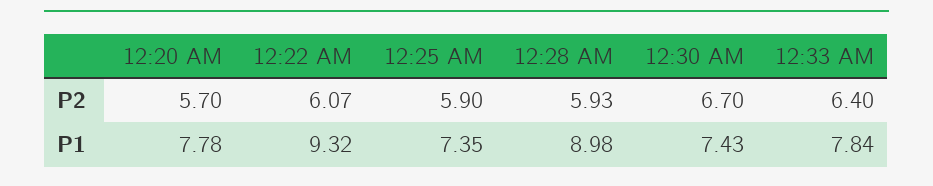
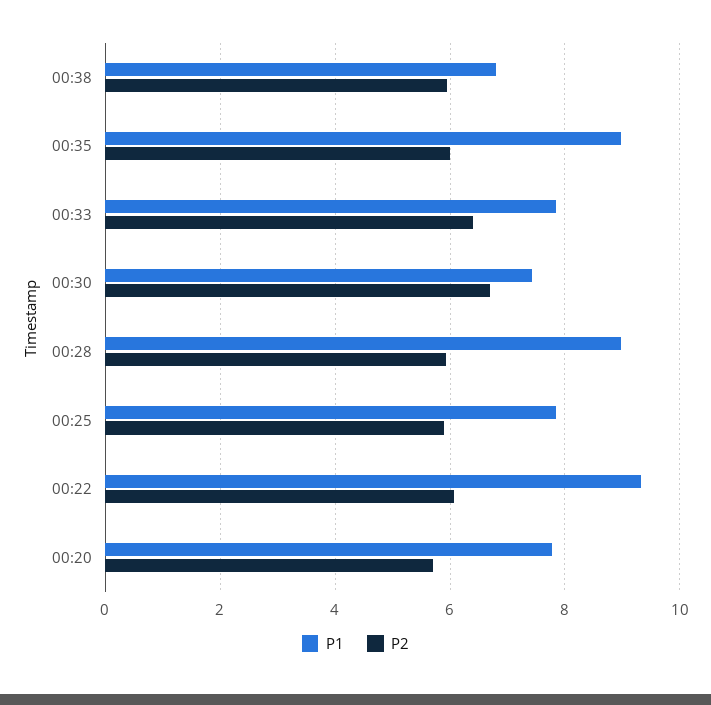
P1, 12:25 AM: 7.35 -> 7.8
P1, 00:38: none -> 6.8
P2, 00:38: none -> 6
P1, 00:35: none -> 9
P2, 00:35: none -> 6

